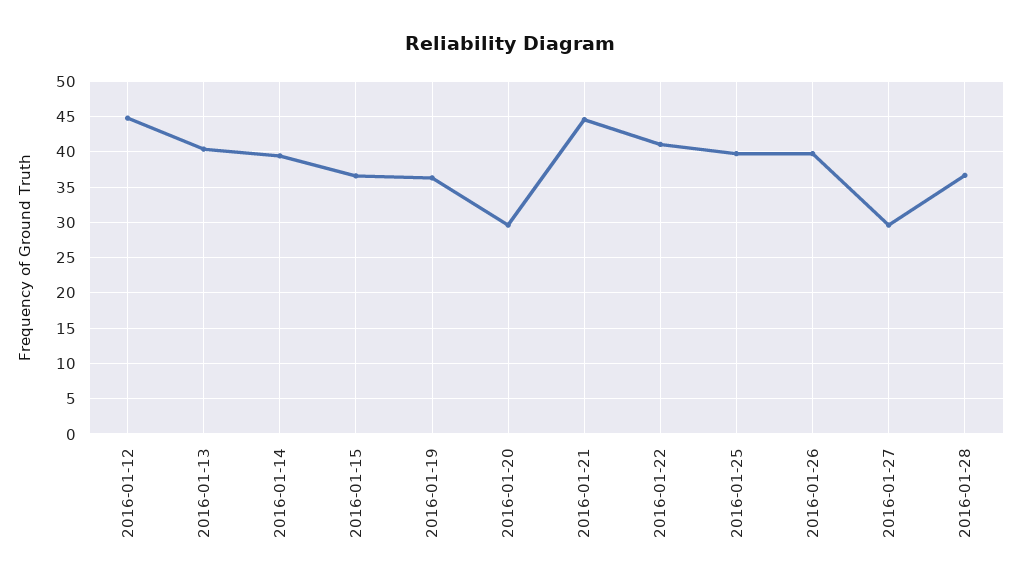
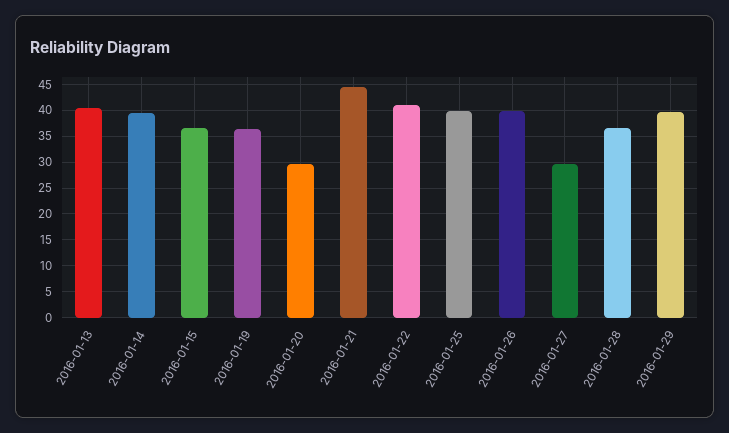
2016-01-12: 45 -> none
2016-01-29: none -> 40

